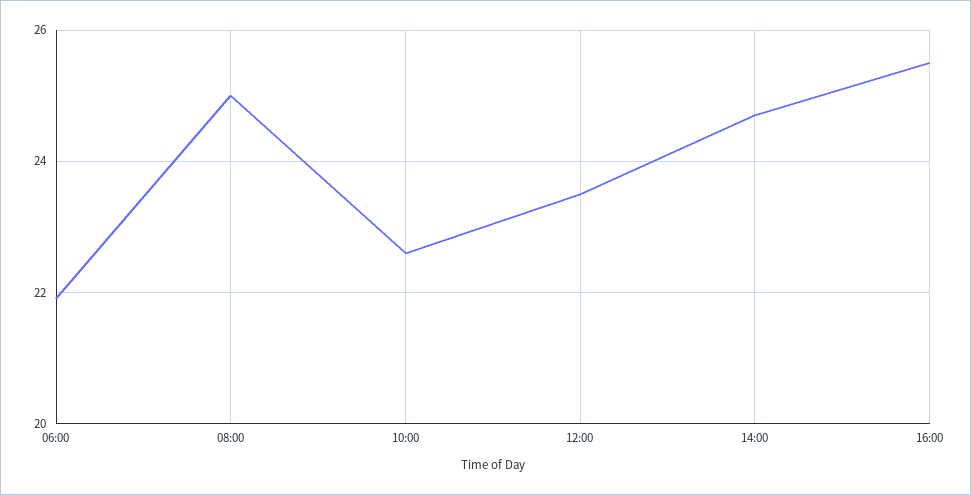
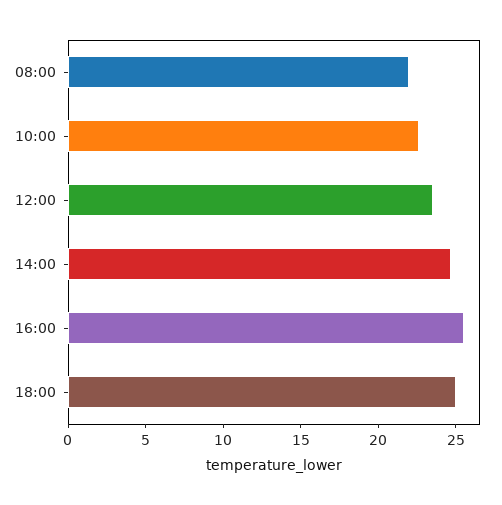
06:00: 22 -> none
08:00: 25 -> 22
18:00: none -> 25

